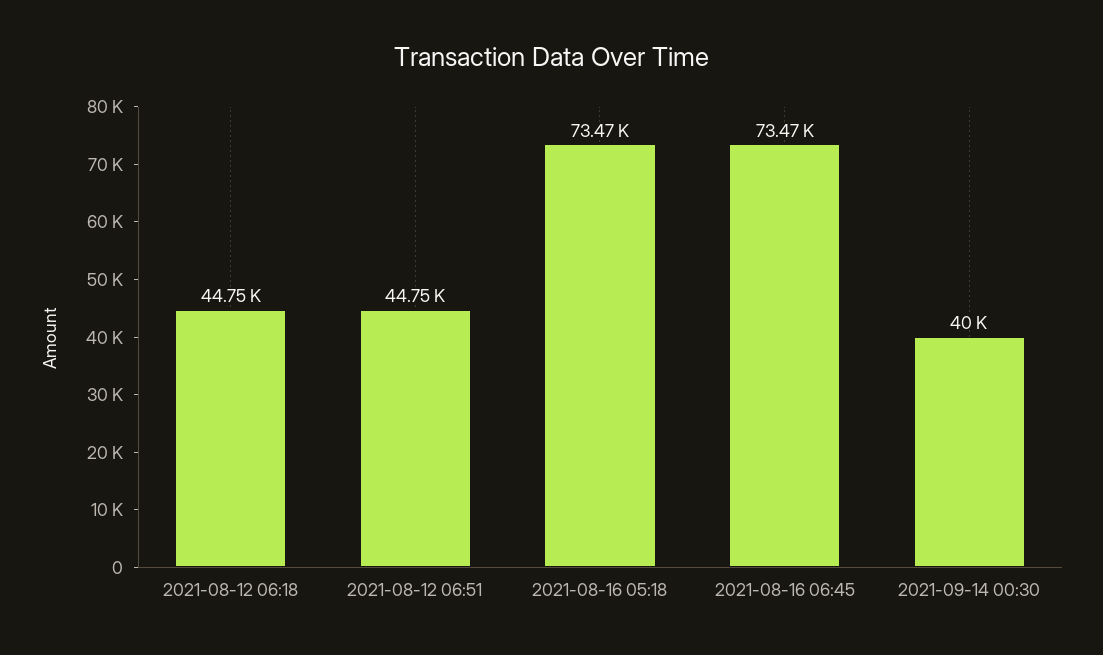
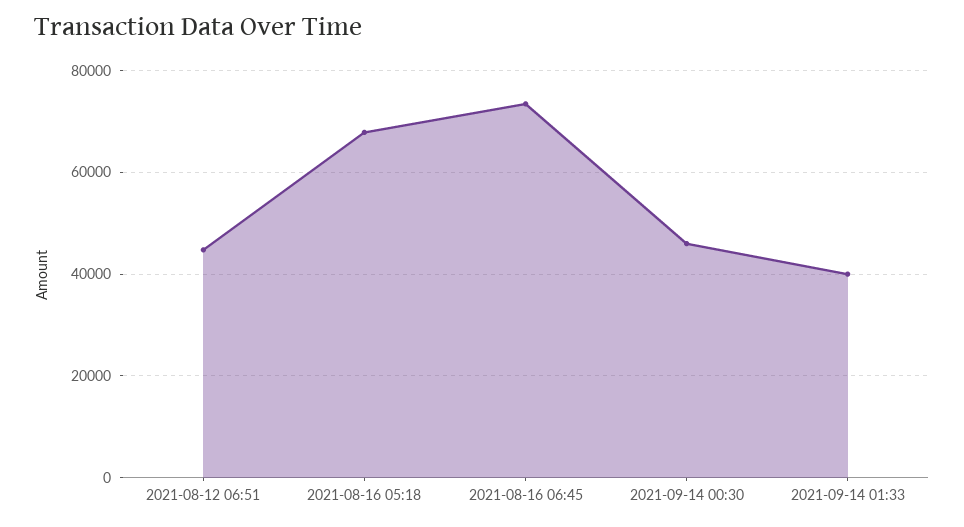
2021-08-12 06:18: 44750 -> none
2021-08-16 05:18: 73470 -> 68000
2021-09-14 00:30: 40000 -> 46000
2021-09-14 01:33: none -> 40000

